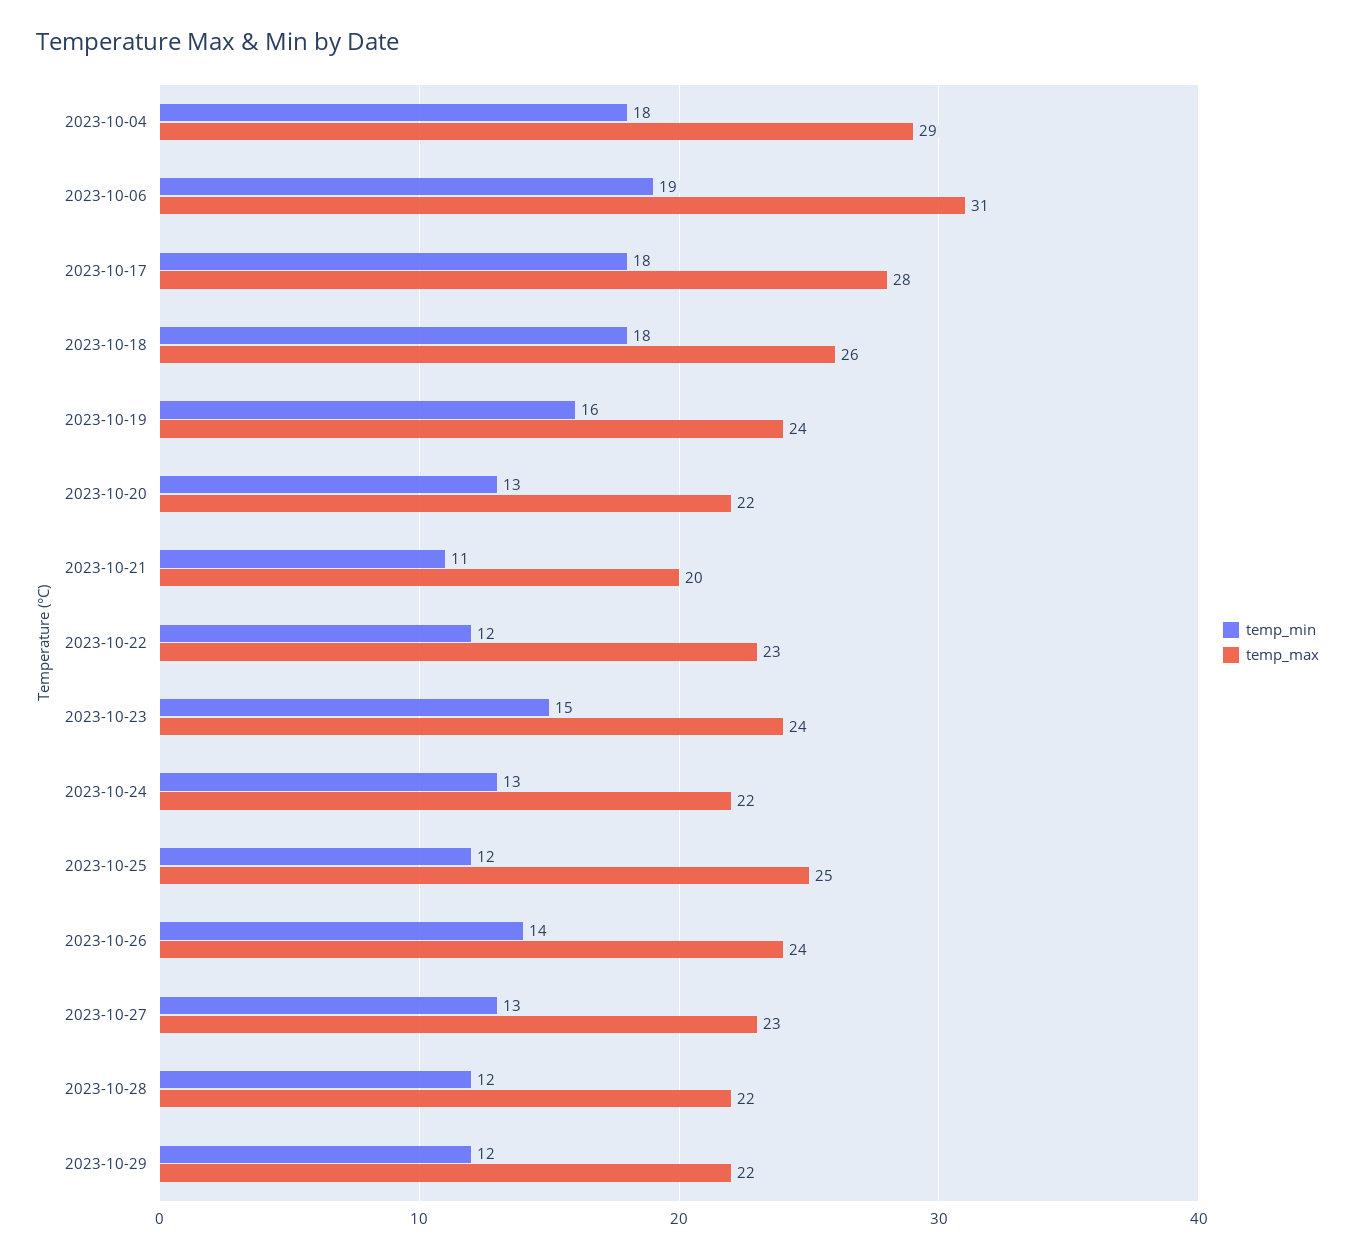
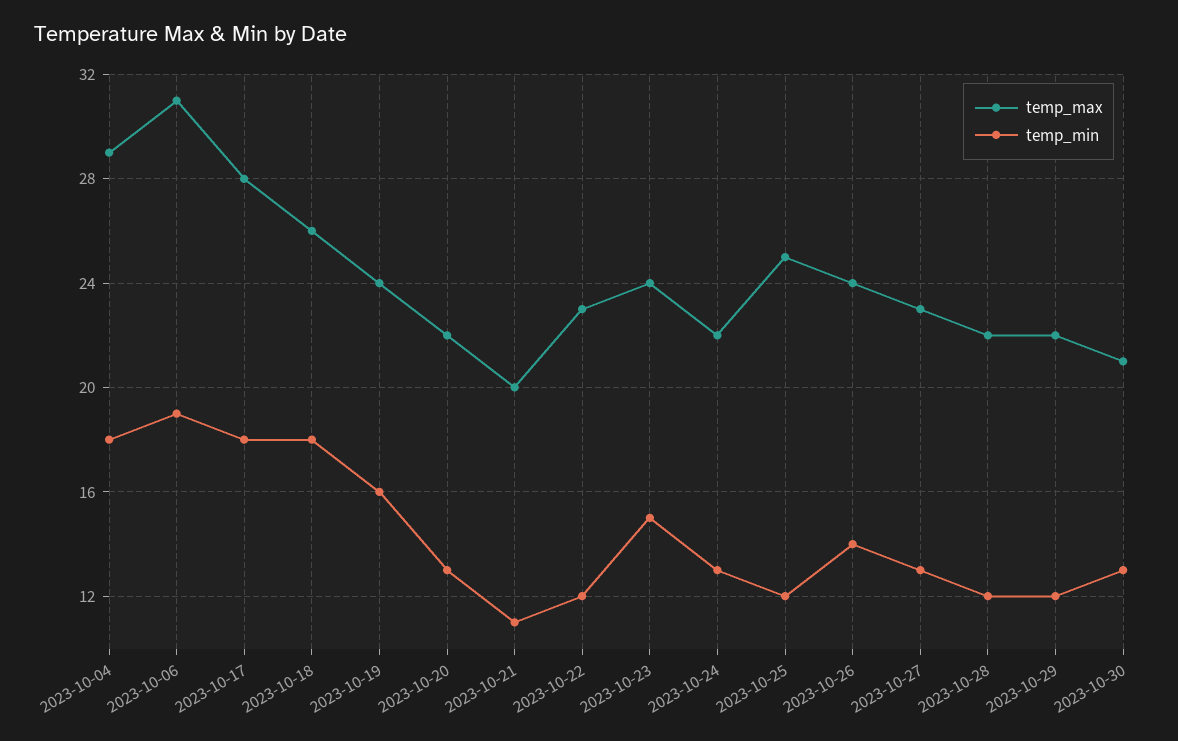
temp_max, 2023-10-30: none -> 21
temp_min, 2023-10-30: none -> 13

